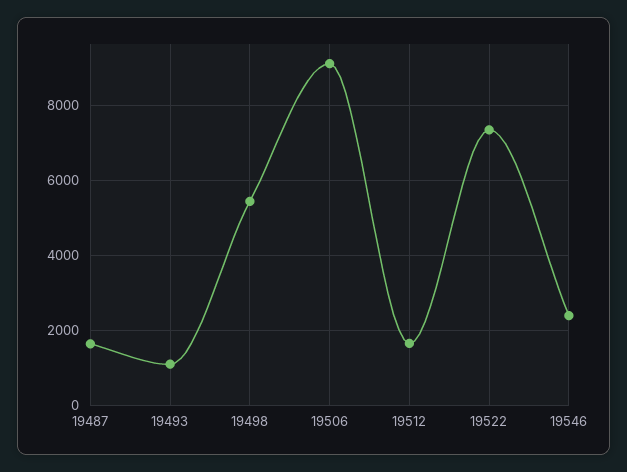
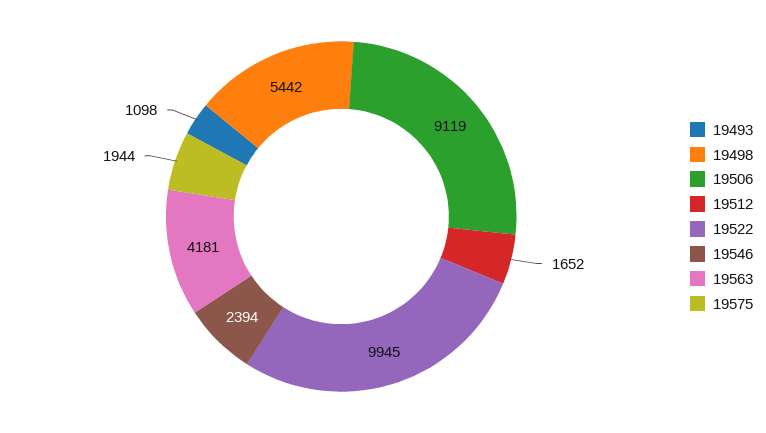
19487: 1600 -> none
19522: 7400 -> 9945
19563: none -> 4181
19575: none -> 1944

